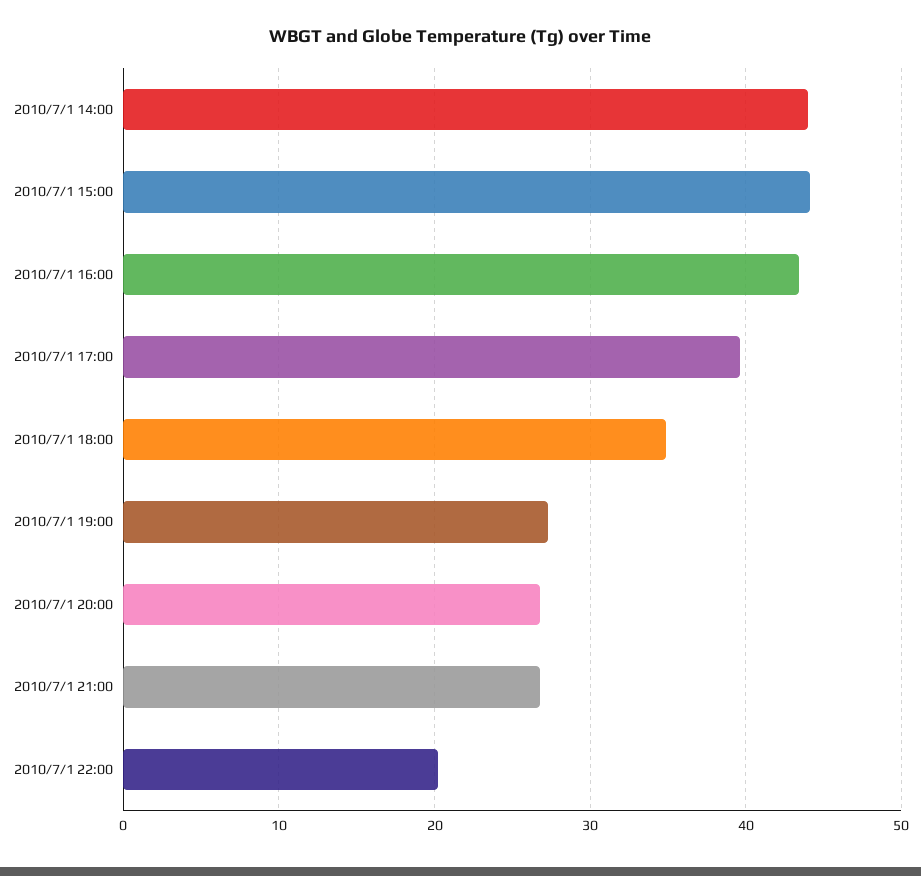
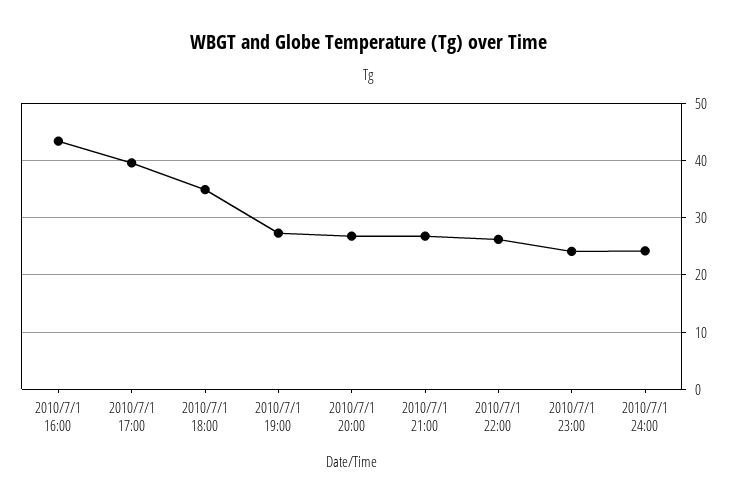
2010/7/1 14:00: 44 -> none
2010/7/1 15:00: 44 -> none
2010/7/1 22:00: 20 -> 26
2010/7/1 23:00: none -> 24
2010/7/1 24:00: none -> 24

